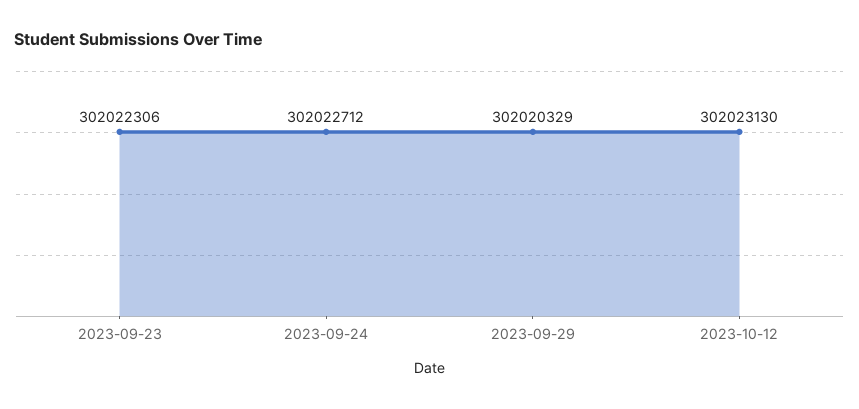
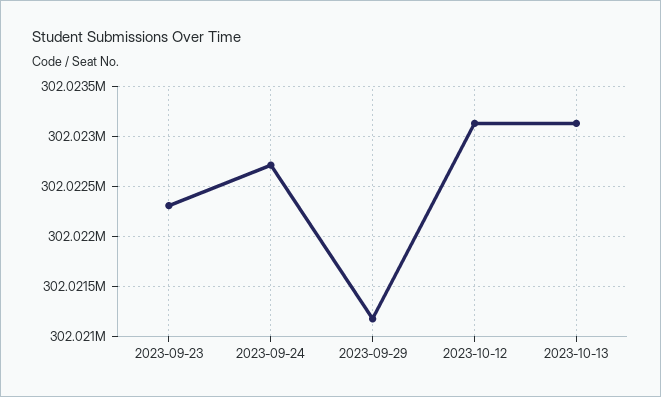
2023-09-29: 302020329 -> 302021200
2023-10-13: none -> 302023100

